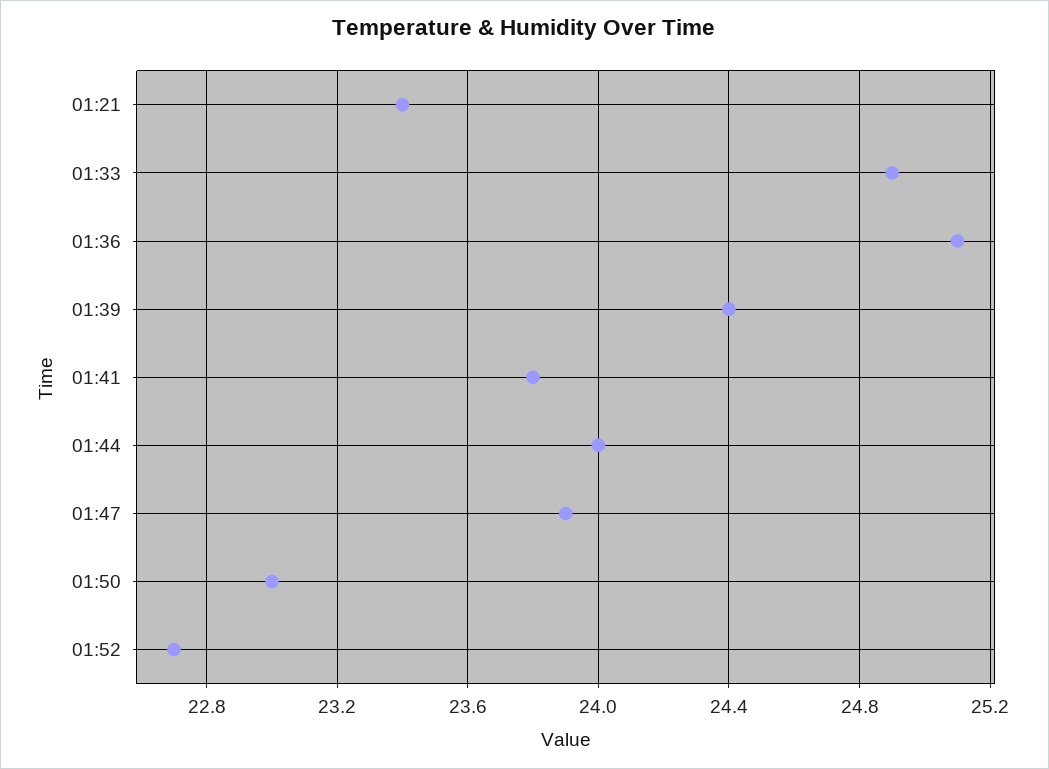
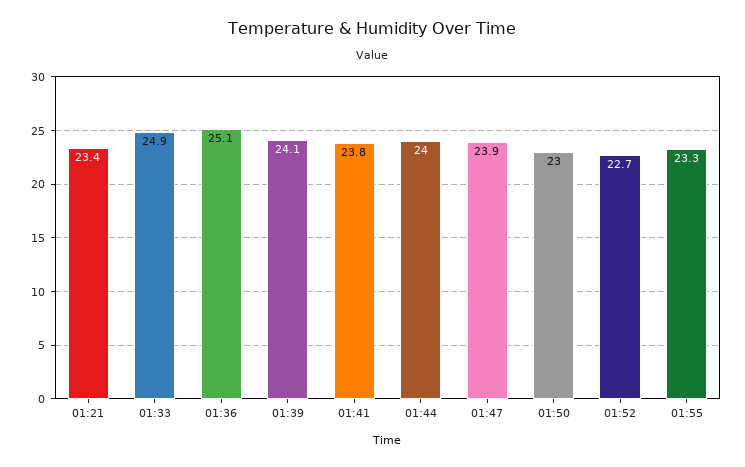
01:39: 24.4 -> 24.1
01:55: none -> 23.3

